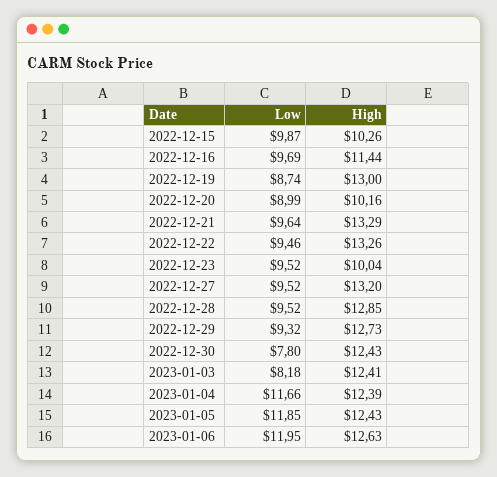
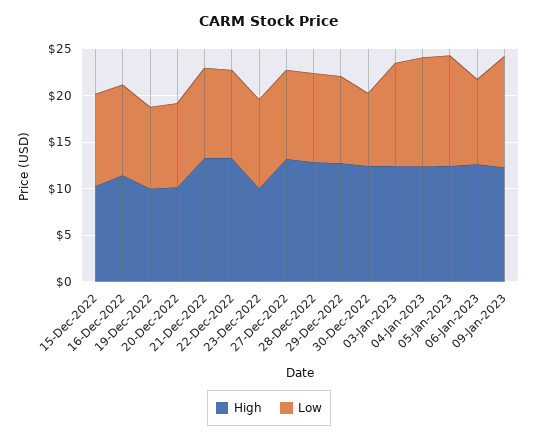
High, 2022-12-19: 13 -> 10
Low, 2023-01-03: 8.18 -> 11
Low, 2023-01-06: 11.95 -> 9
High, 09-Jan-2023: none -> 12
Low, 09-Jan-2023: none -> 12

